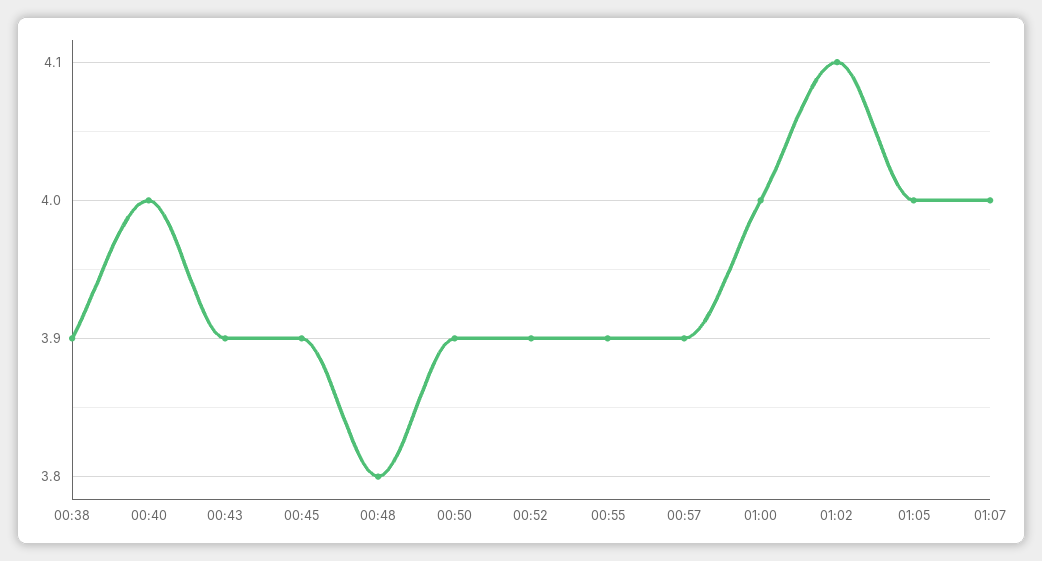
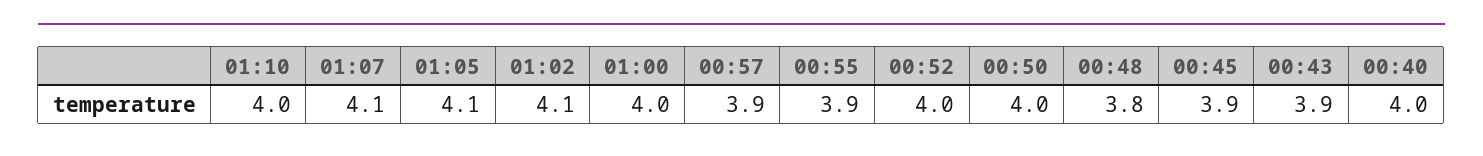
00:38: 3.9 -> none
00:50: 3.9 -> 4
00:52: 3.9 -> 4
01:05: 4 -> 4.1
01:07: 4 -> 4.1
01:10: none -> 4

